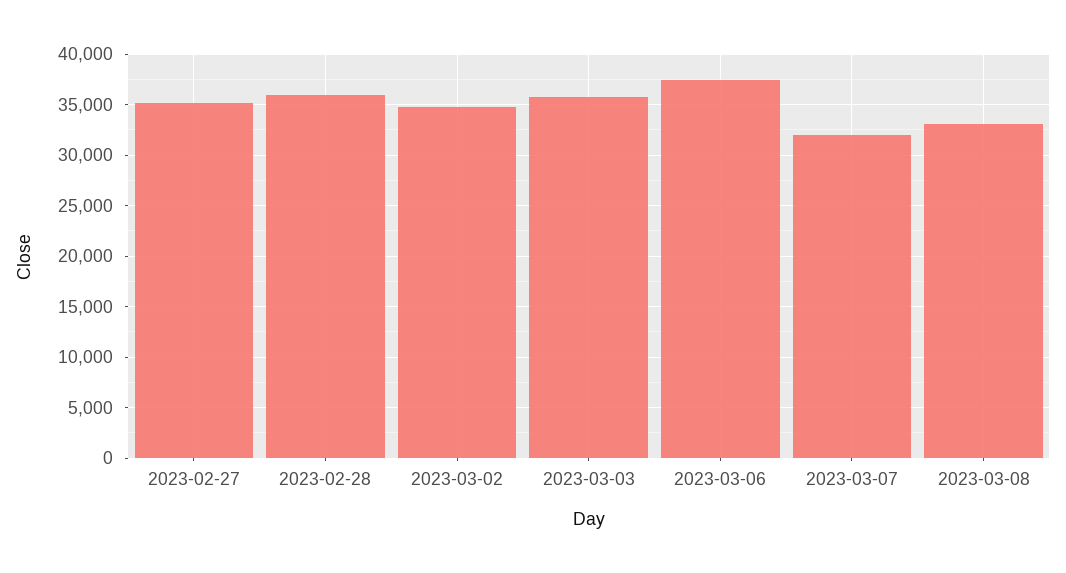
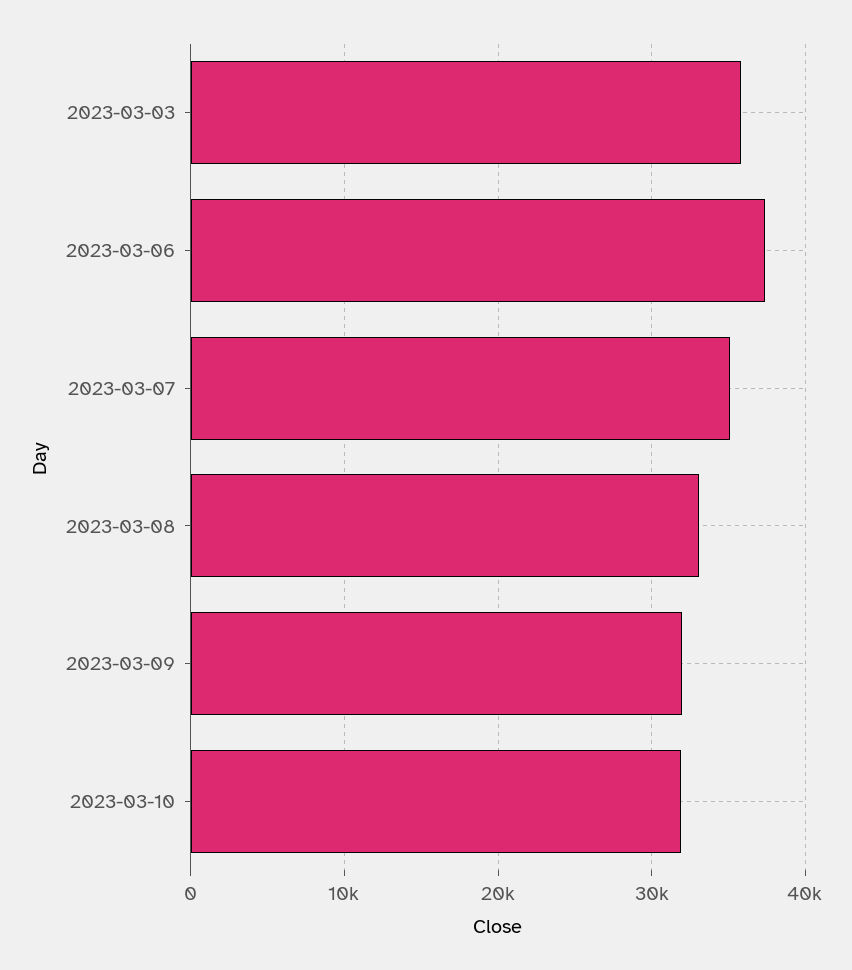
2023-02-27: 35000 -> none
2023-02-28: 36000 -> none
2023-03-02: 35000 -> none
2023-03-07: 32000 -> 35000
2023-03-09: none -> 32000
2023-03-10: none -> 32000

